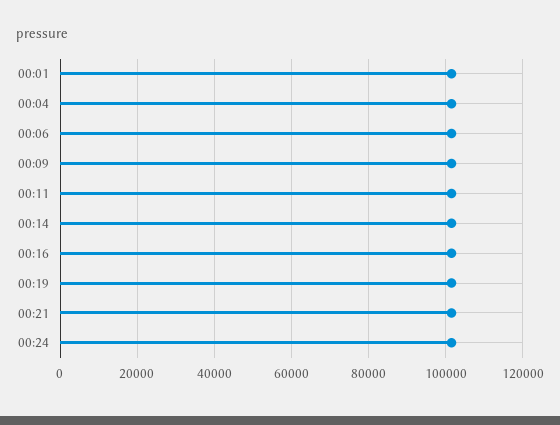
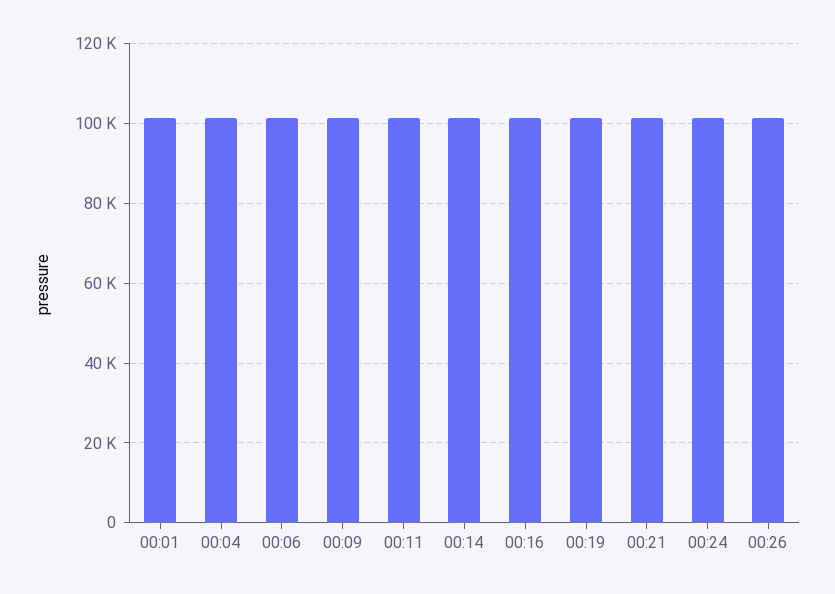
00:26: none -> 102000

